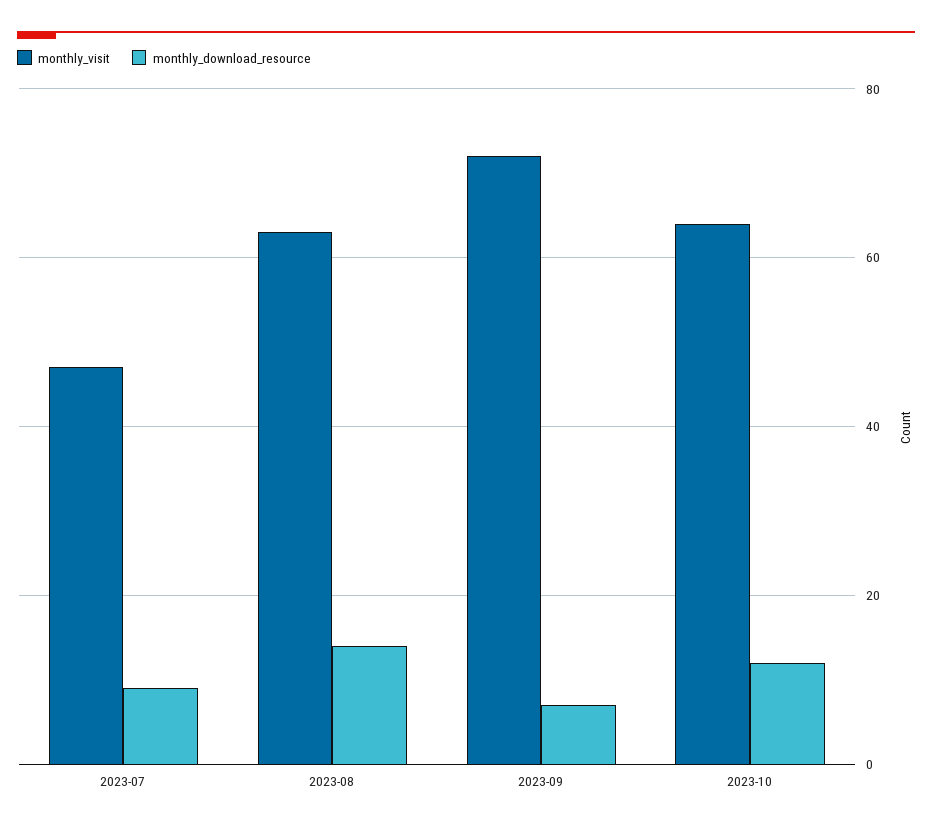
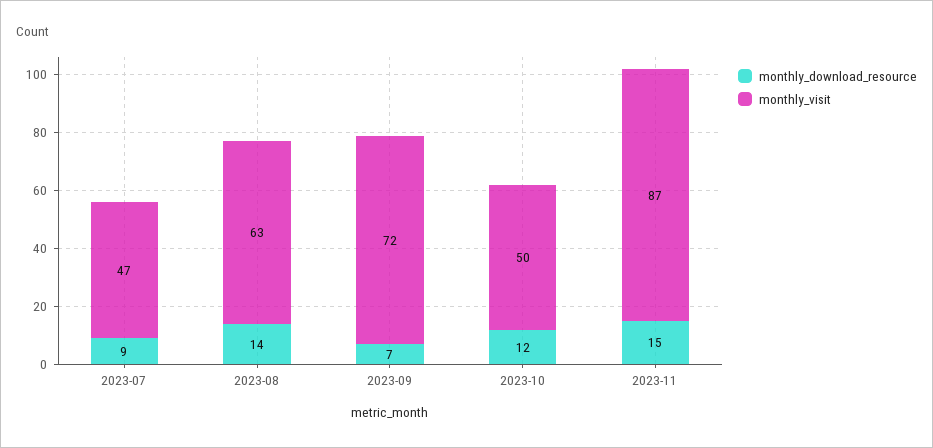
monthly_visit, 2023-10: 65 -> 50
monthly_download_resource, 2023-11: none -> 15
monthly_visit, 2023-11: none -> 87

